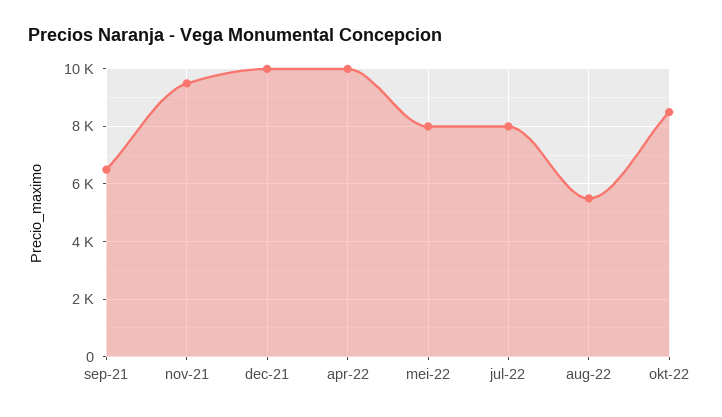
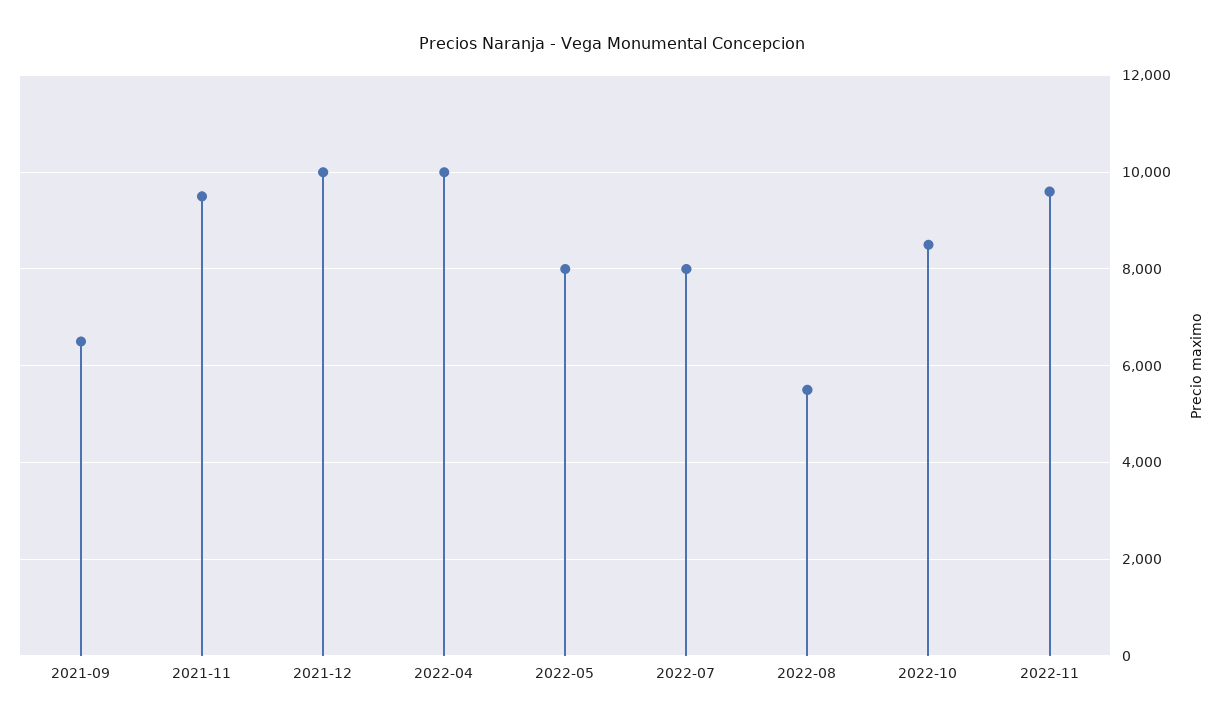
2022-11: none -> 9600

